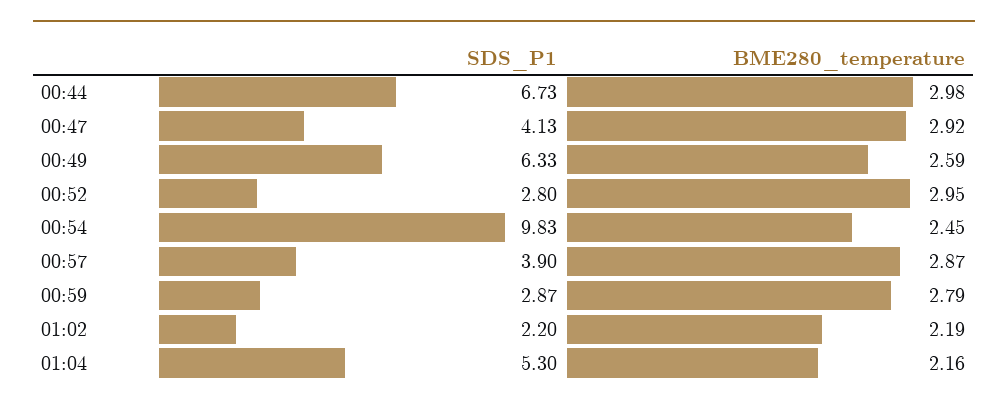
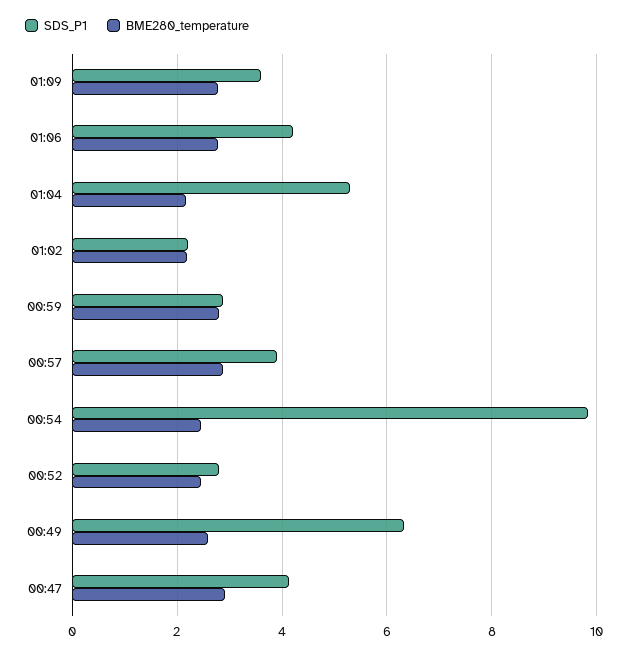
SDS_P1, 00:44: 6.73 -> none
BME280_temperature, 00:44: 2.98 -> none
BME280_temperature, 00:52: 2.95 -> 2.4
SDS_P1, 01:09: none -> 3.6
BME280_temperature, 01:09: none -> 2.8
SDS_P1, 01:06: none -> 4.2
BME280_temperature, 01:06: none -> 2.8

